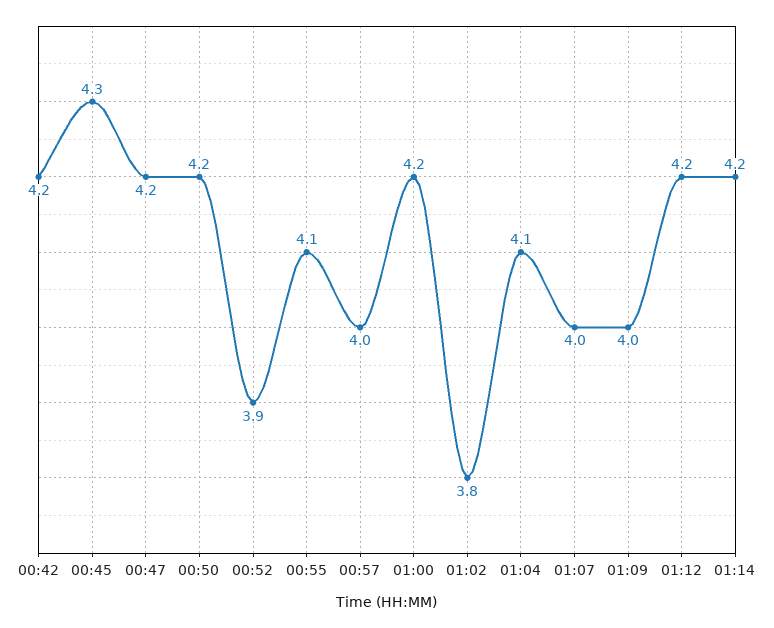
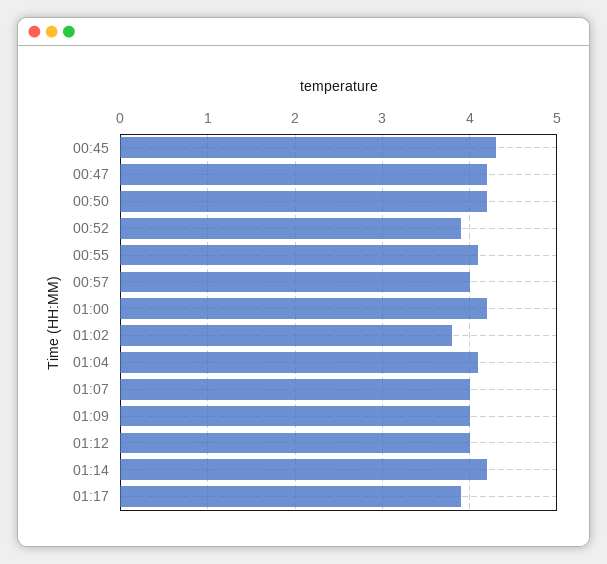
00:42: 4.2 -> none
01:12: 4.2 -> 4
01:17: none -> 3.9

